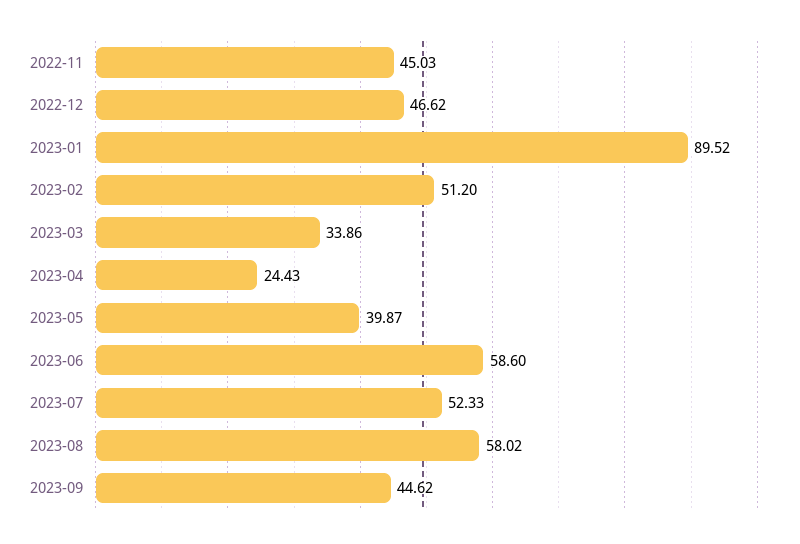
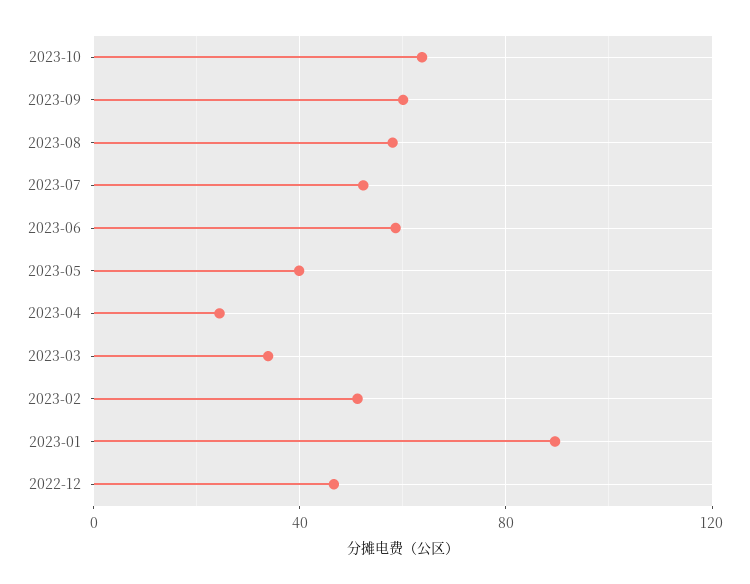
2022-11: 45.03 -> none
2023-09: 44.62 -> 60
2023-10: none -> 65

